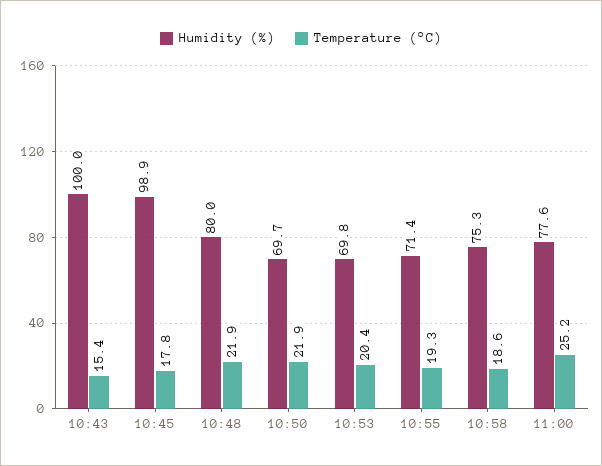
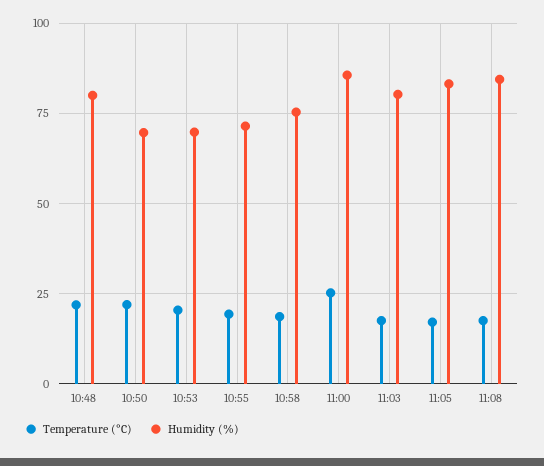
Humidity (%), 10:43: 100 -> none
Temperature (°C), 10:43: 15.4 -> none
Humidity (%), 10:45: 98.9 -> none
Temperature (°C), 10:45: 17.8 -> none
Humidity (%), 11:00: 77.6 -> 85
Temperature (°C), 11:03: none -> 17.5
Humidity (%), 11:03: none -> 80
Temperature (°C), 11:05: none -> 17.5
Humidity (%), 11:05: none -> 82.5
Temperature (°C), 11:08: none -> 17.5
Humidity (%), 11:08: none -> 85

